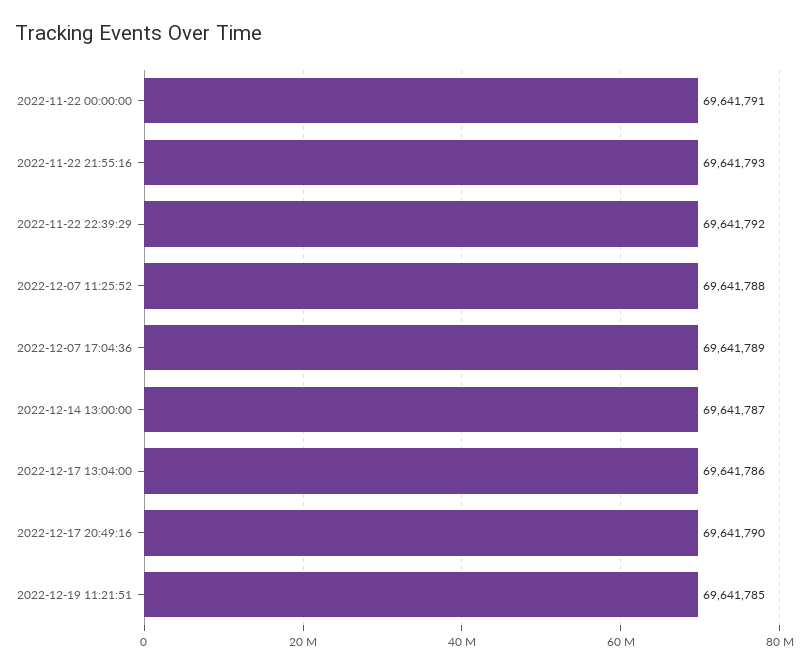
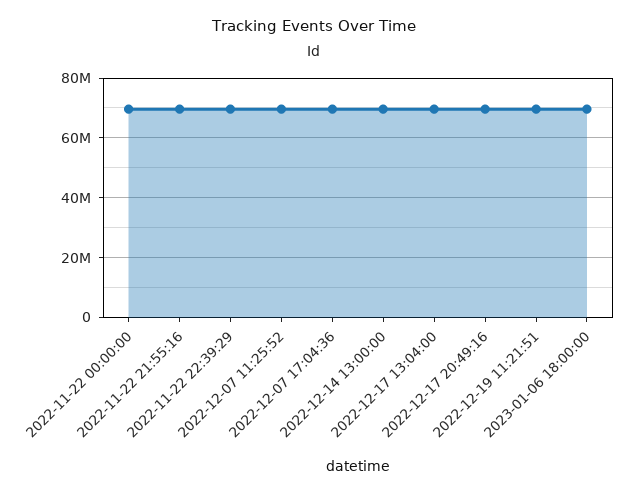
2023-01-06 18:00:00: none -> 70000000

